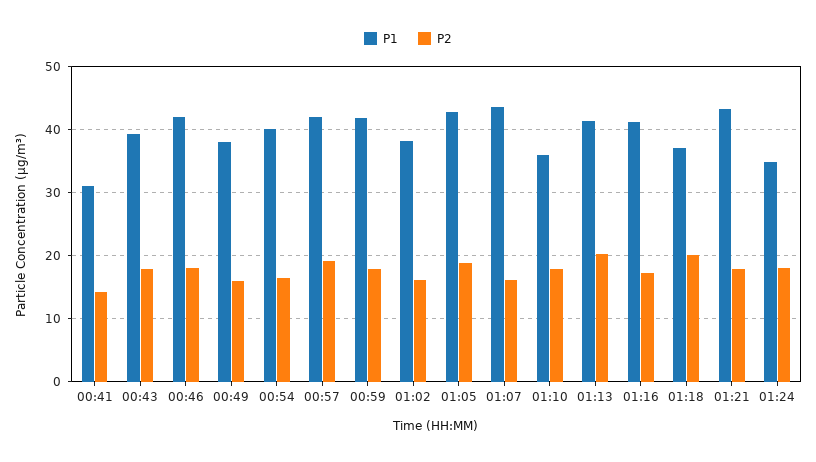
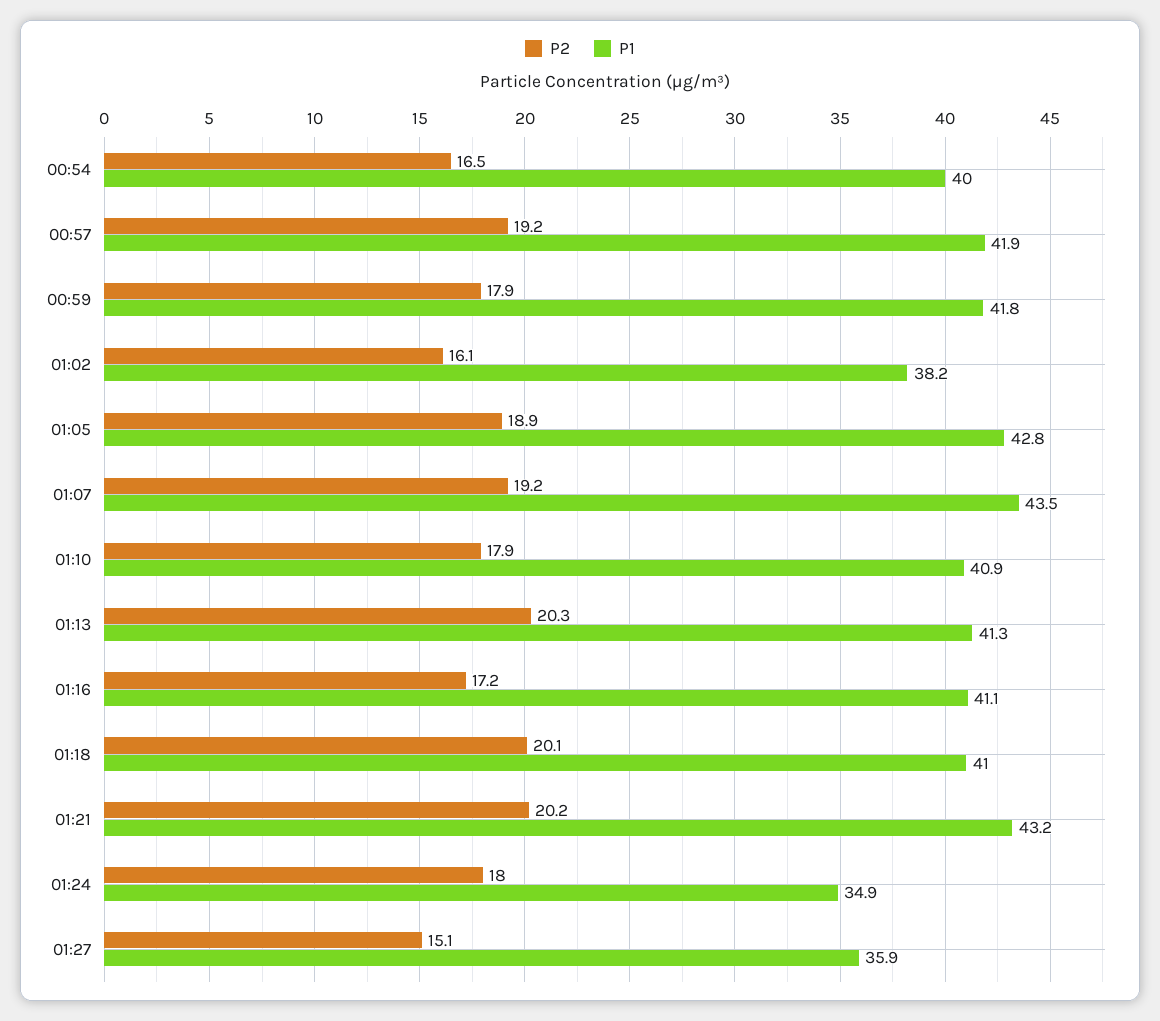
P1, 00:41: 31 -> none
P2, 00:41: 14 -> none
P1, 00:43: 39 -> none
P2, 00:43: 18 -> none
P1, 00:46: 42 -> none
P2, 00:46: 18 -> none
P1, 00:49: 38 -> none
P2, 00:49: 16 -> none
P2, 01:07: 16 -> 19.2
P1, 01:10: 36 -> 40.9
P1, 01:18: 37 -> 41
P2, 01:21: 18 -> 20.2
P2, 01:27: none -> 15.1
P1, 01:27: none -> 35.9

